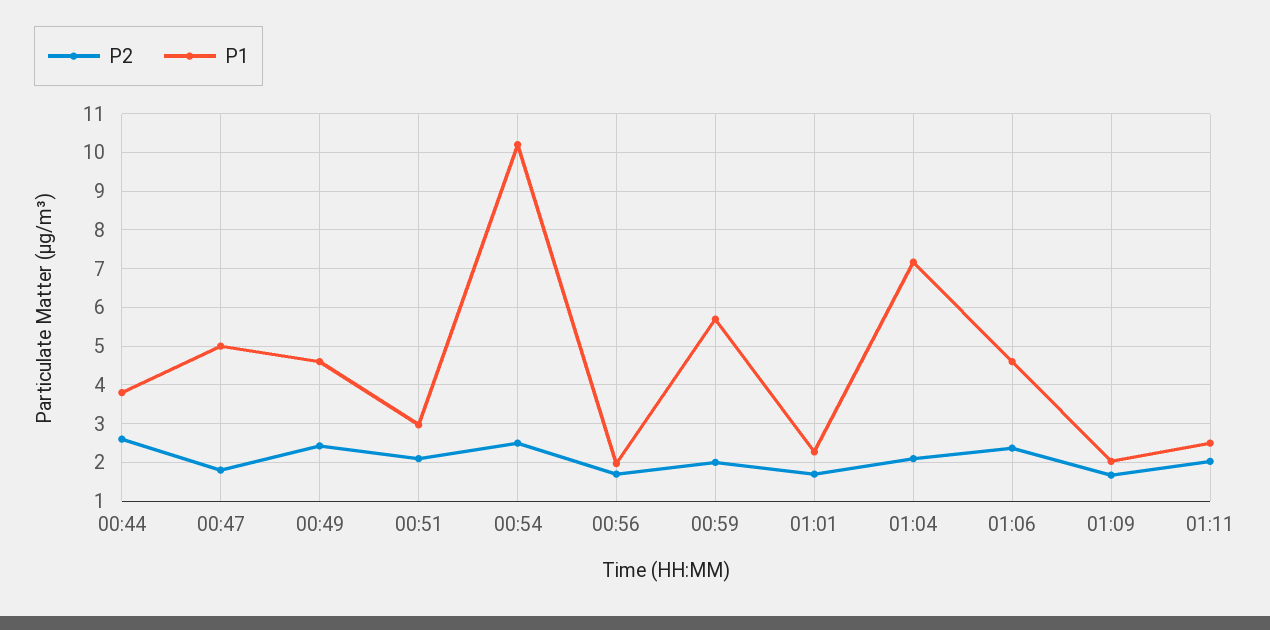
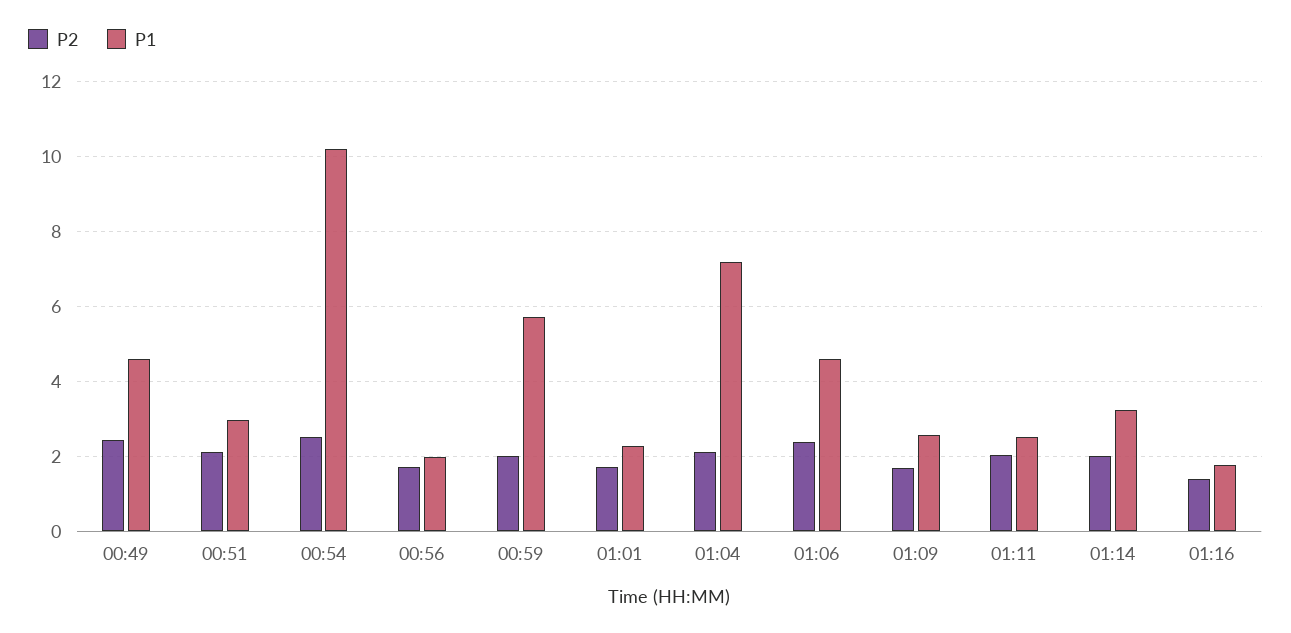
P2, 00:44: 2.6 -> none
P1, 00:44: 3.8 -> none
P2, 00:47: 1.8 -> none
P1, 00:47: 5 -> none
P1, 01:09: 2 -> 2.6
P2, 01:14: none -> 2
P1, 01:14: none -> 3.2
P2, 01:16: none -> 1.4
P1, 01:16: none -> 1.8

